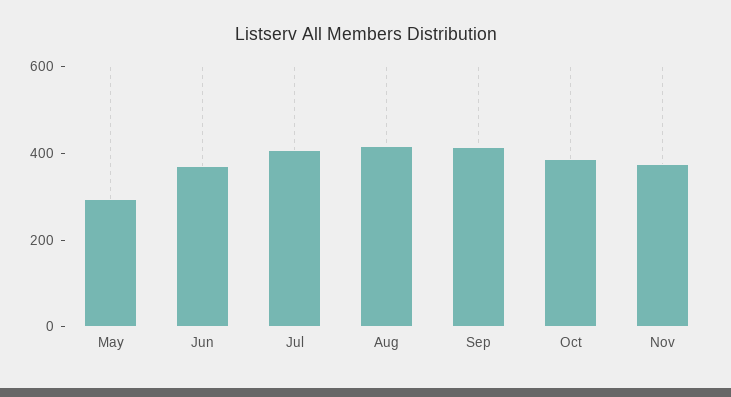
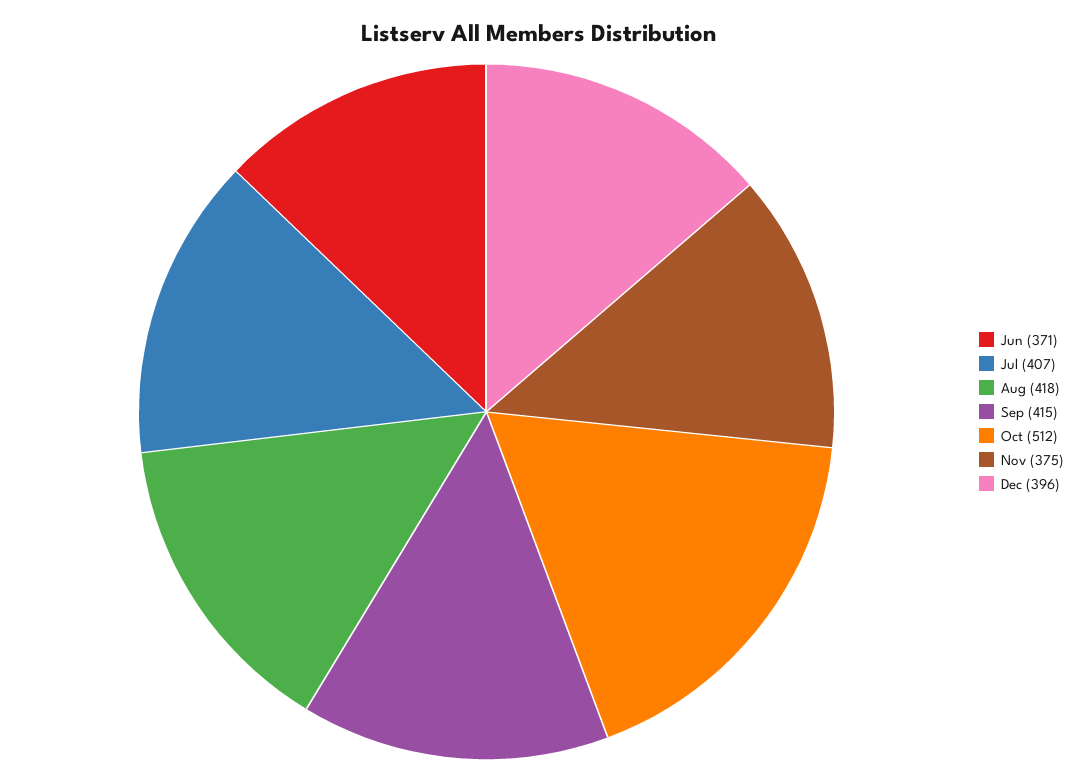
May: 300 -> none
Oct: 400 -> 512
Dec: none -> 396

